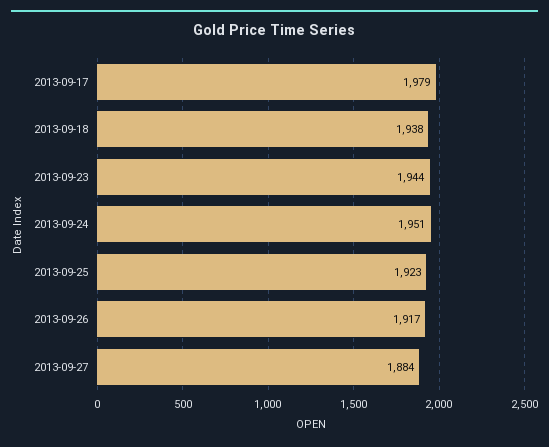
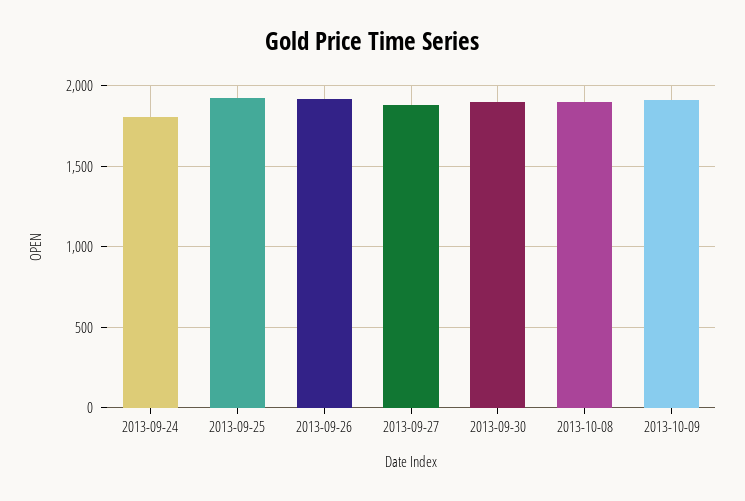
2013-09-17: 1979 -> none
2013-09-18: 1938 -> none
2013-09-23: 1944 -> none
2013-09-24: 1951 -> 1800
2013-09-30: none -> 1900
2013-10-08: none -> 1900
2013-10-09: none -> 1900

